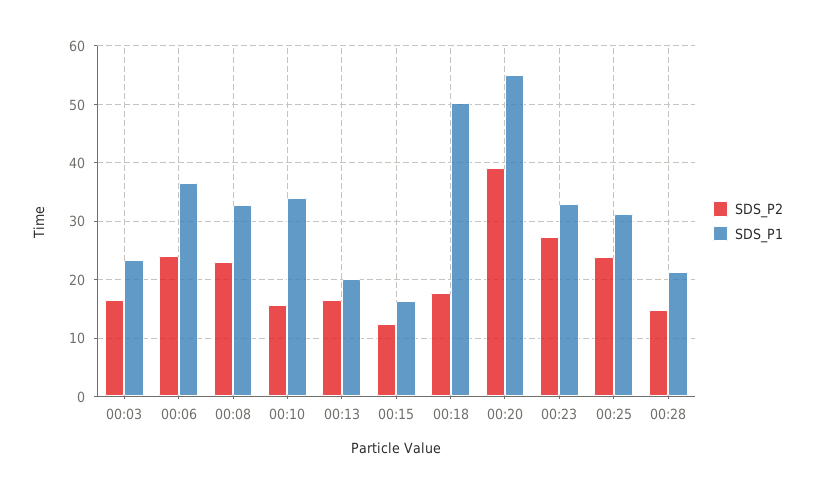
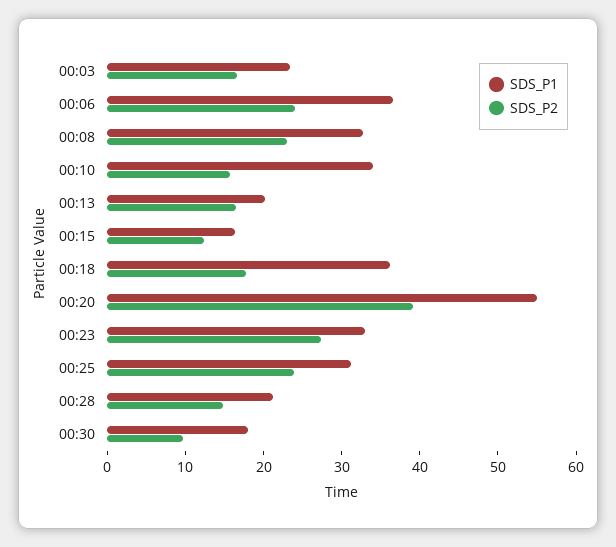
SDS_P1, 00:18: 50 -> 36
SDS_P1, 00:30: none -> 18
SDS_P2, 00:30: none -> 10

